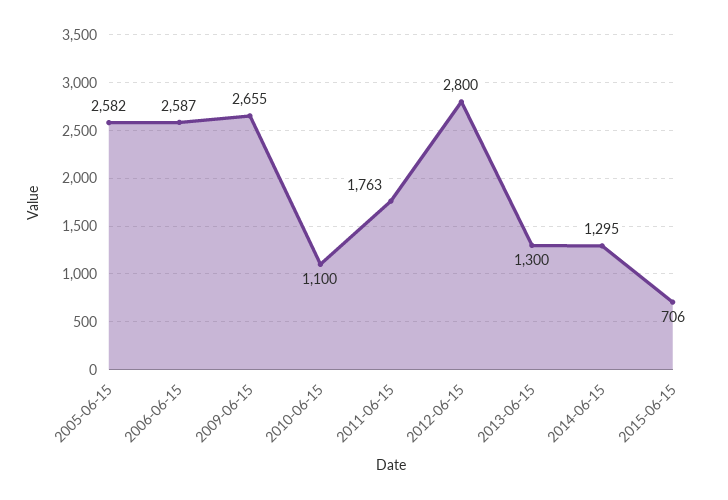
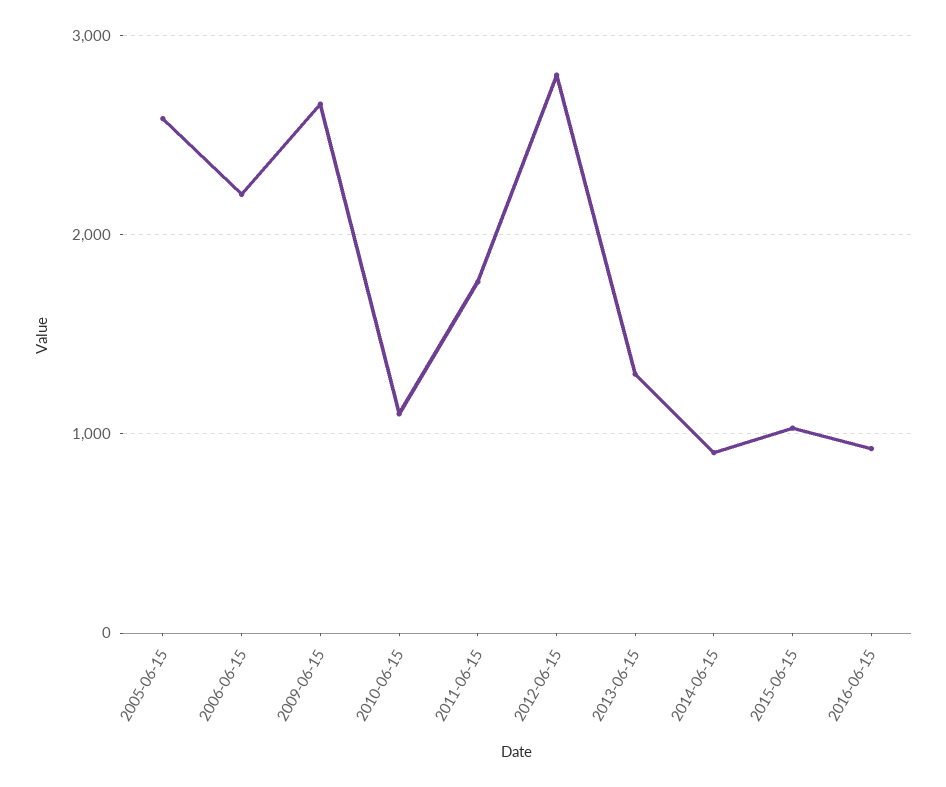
2006-06-15: 2587 -> 2200
2014-06-15: 1295 -> 900
2015-06-15: 706 -> 1000
2016-06-15: none -> 900

